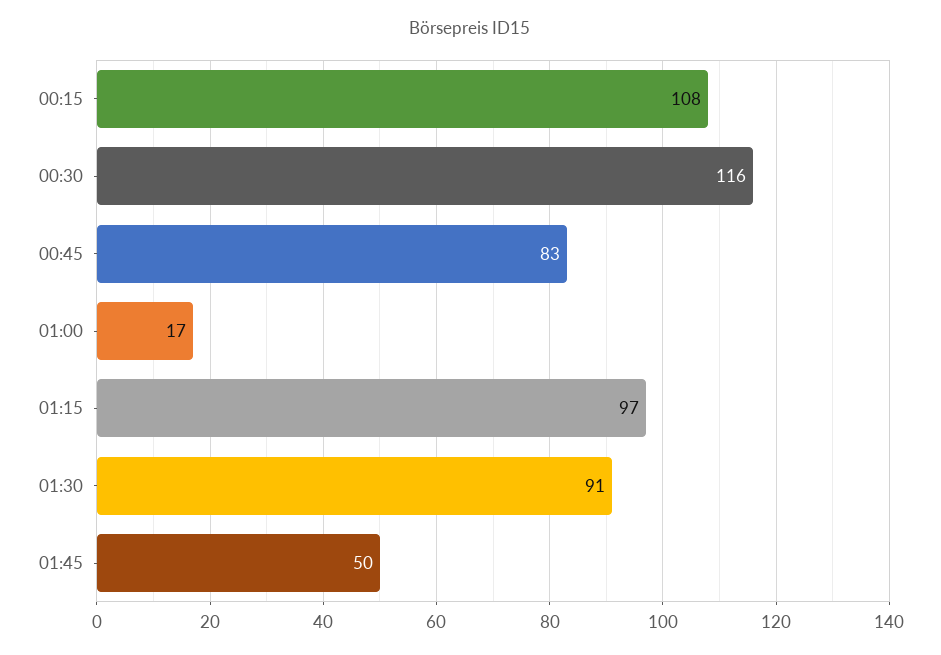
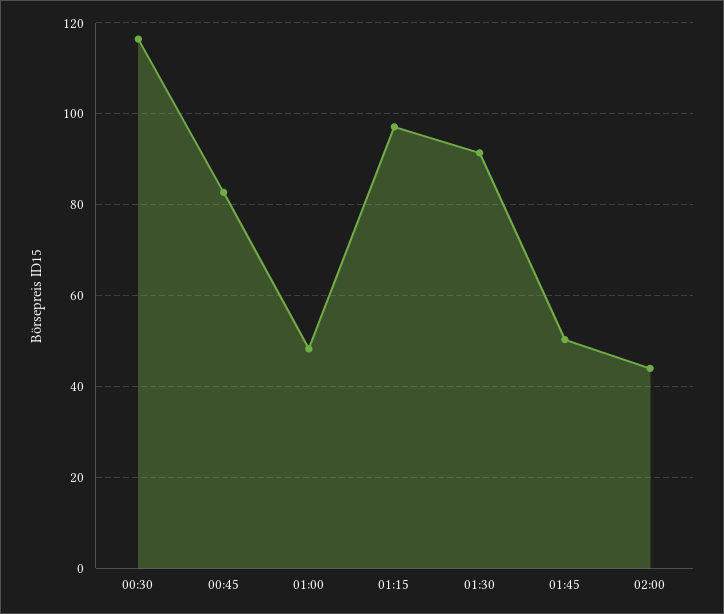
00:15: 108 -> none
01:00: 17 -> 48
02:00: none -> 44

